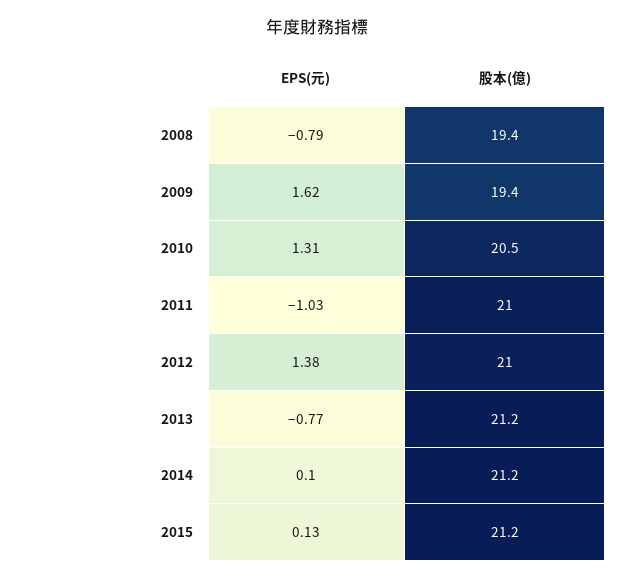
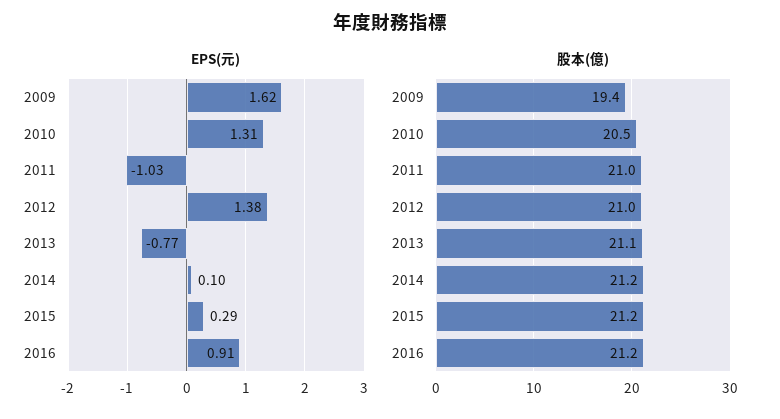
EPS(元), 2008: -0.79 -> none
股本(億), 2008: 19.4 -> none
股本(億), 2013: 21.2 -> 21.1
EPS(元), 2015: 0.13 -> 0.29
EPS(元), 2016: none -> 0.91
股本(億), 2016: none -> 21.2

